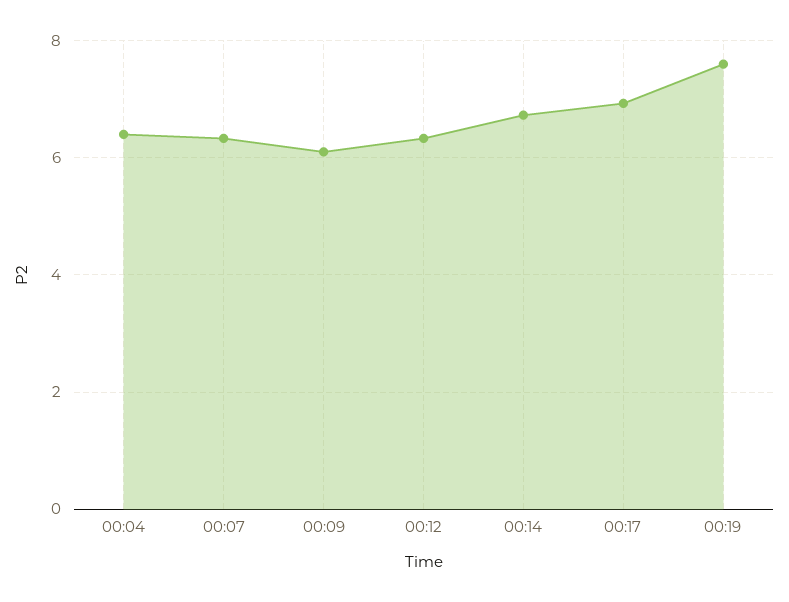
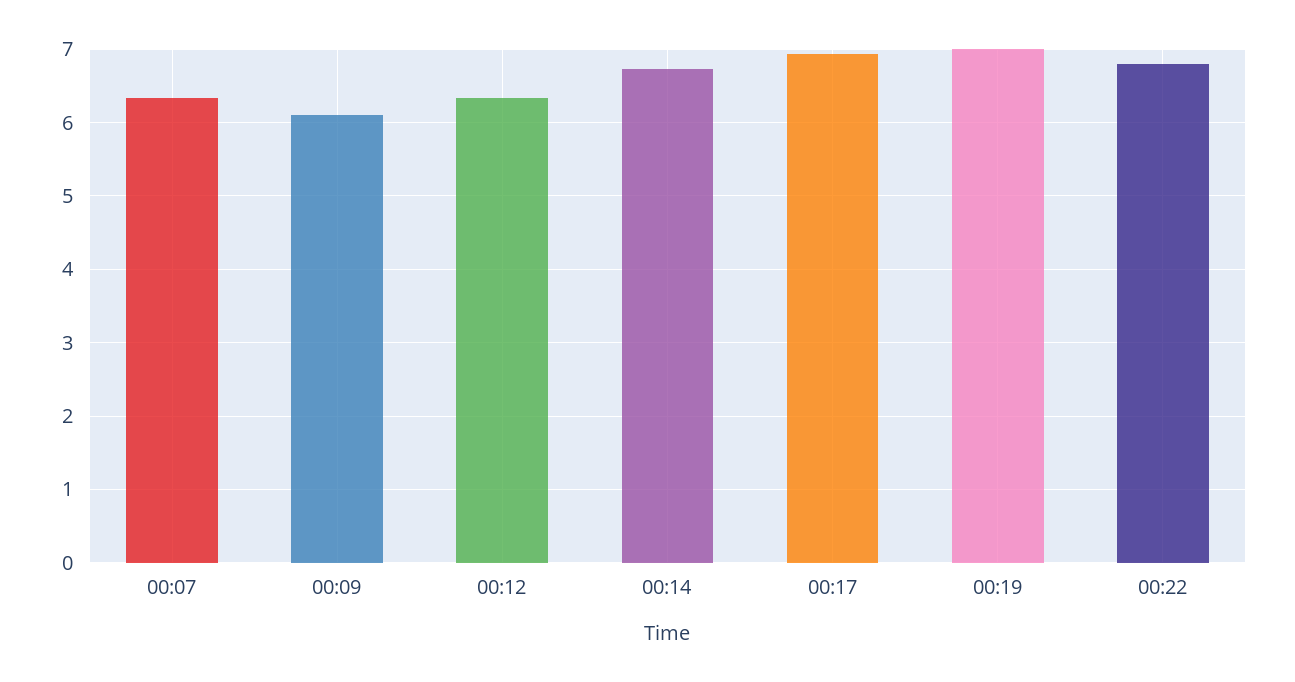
00:04: 6.4 -> none
00:19: 7.6 -> 7
00:22: none -> 6.8

